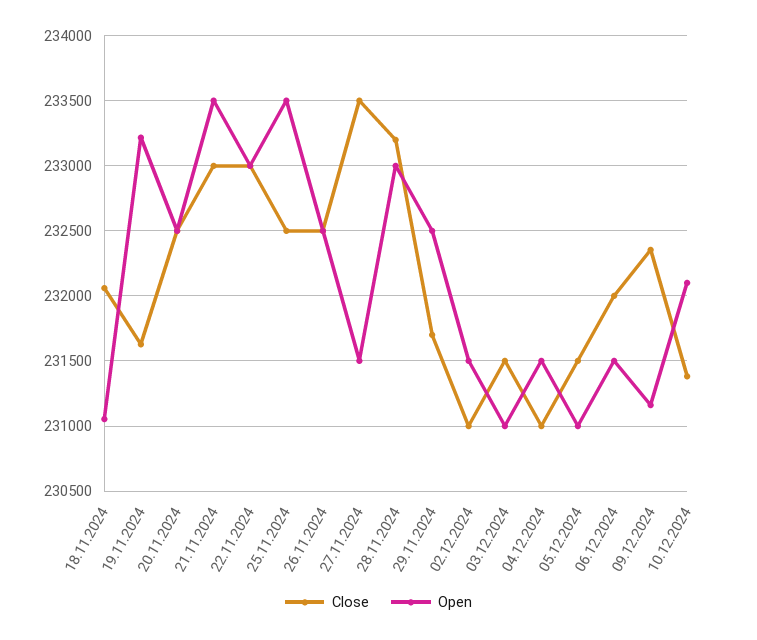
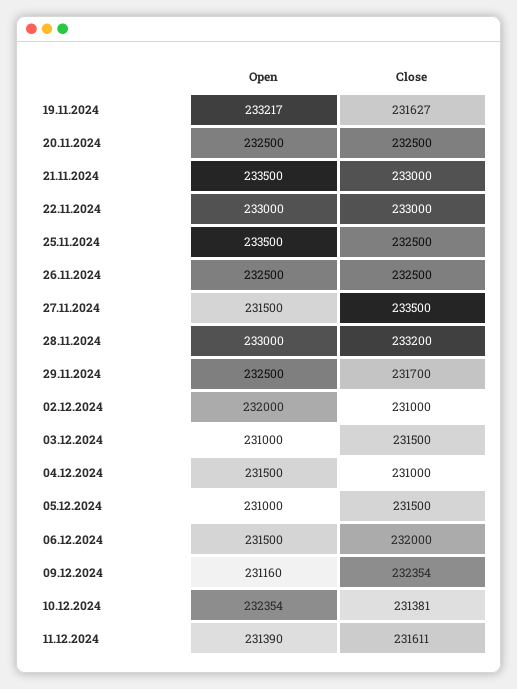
Close, 18.11.2024: 232050 -> none
Open, 18.11.2024: 231050 -> none
Open, 02.12.2024: 231500 -> 232000
Open, 10.12.2024: 232100 -> 232354
Open, 11.12.2024: none -> 231390
Close, 11.12.2024: none -> 231611

